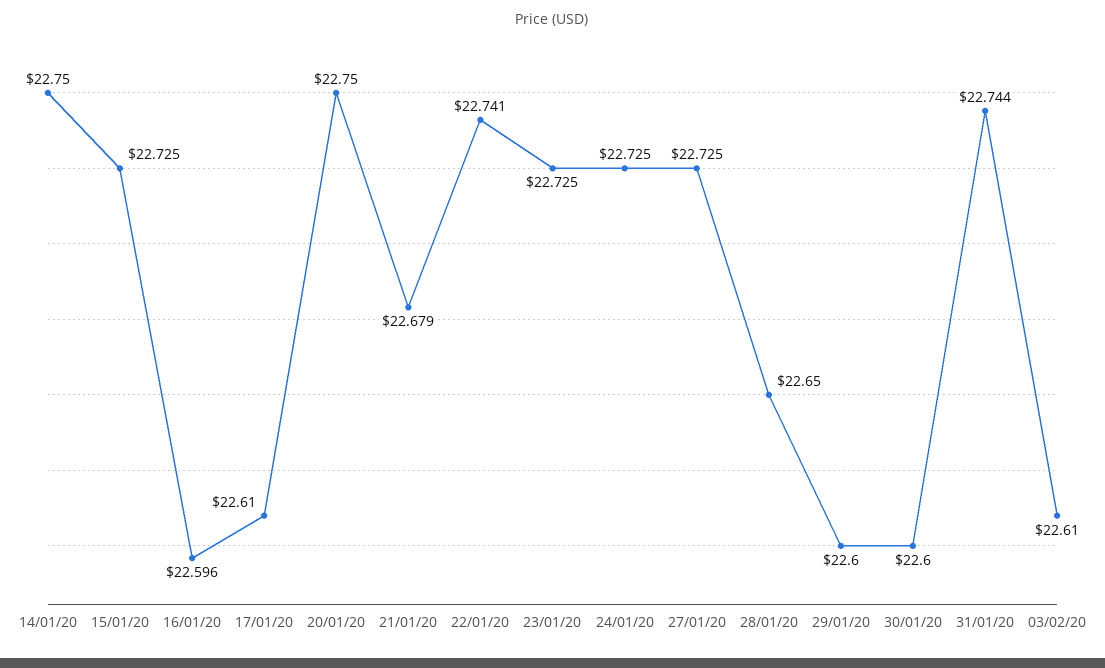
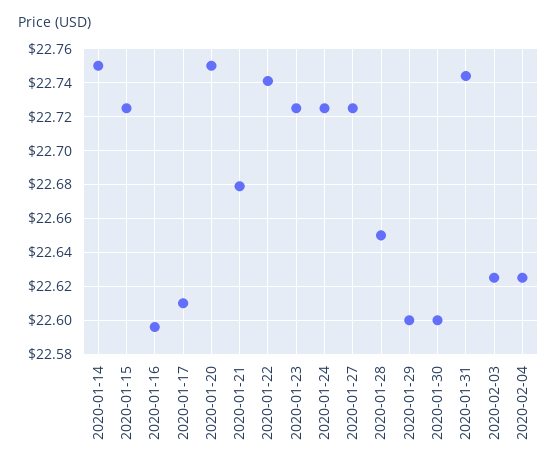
03/02/20: 22.61 -> 22.625
2020-02-04: none -> 22.625

